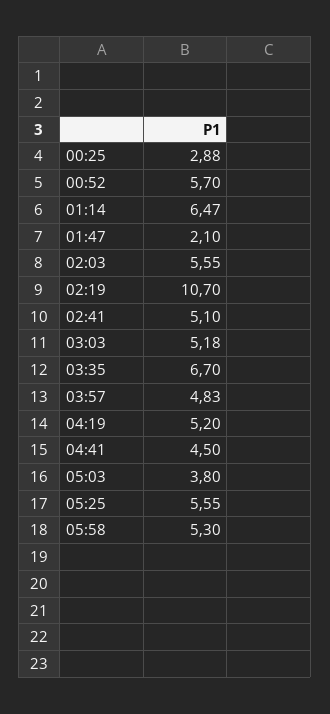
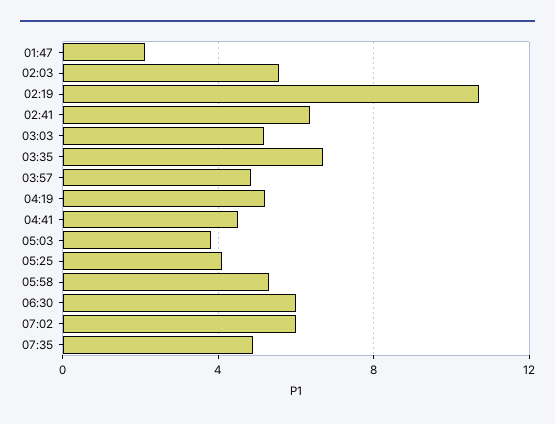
00:25: 2.88 -> none
00:52: 5.7 -> none
01:14: 6.47 -> none
02:41: 5.1 -> 6.5
05:25: 5.55 -> 4
06:30: none -> 6
07:02: none -> 6
07:35: none -> 5

